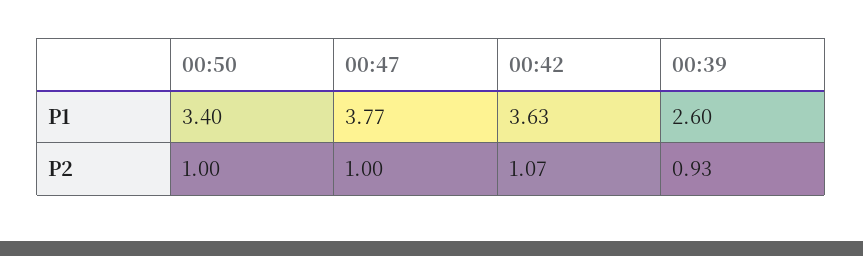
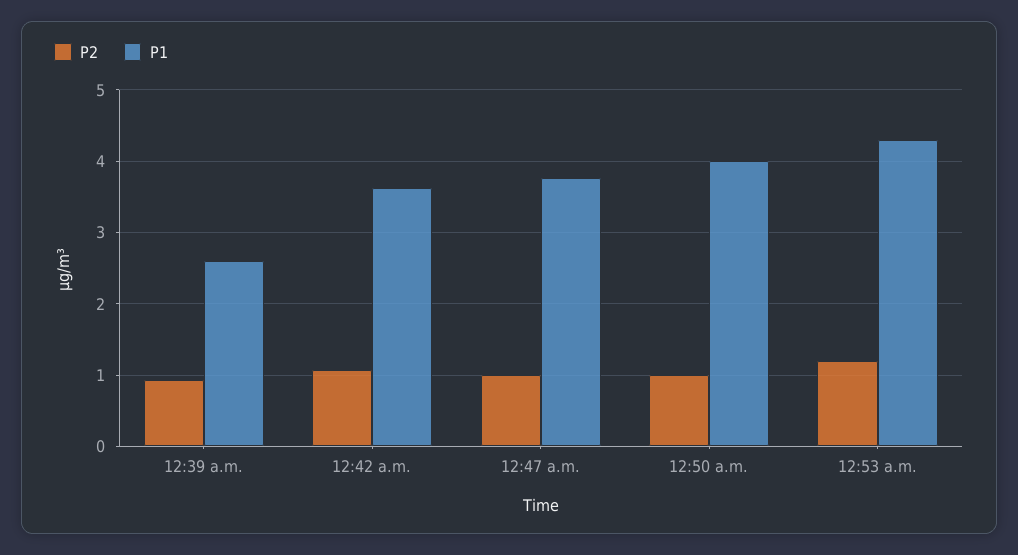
P1, 00:50: 3.4 -> 4
P2, 12:53 a.m.: none -> 1.2
P1, 12:53 a.m.: none -> 4.3

